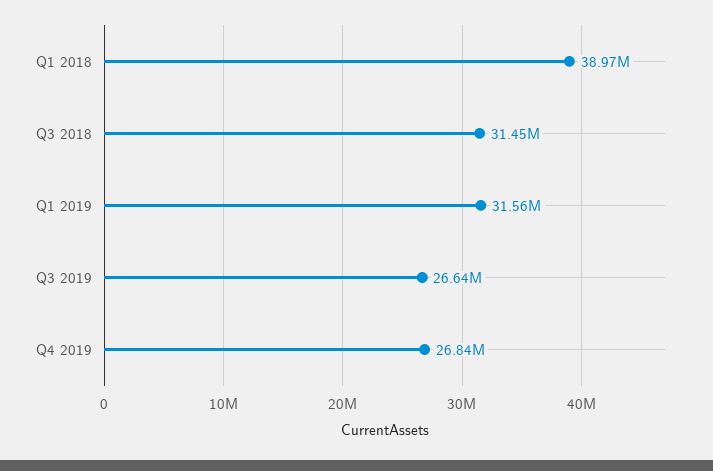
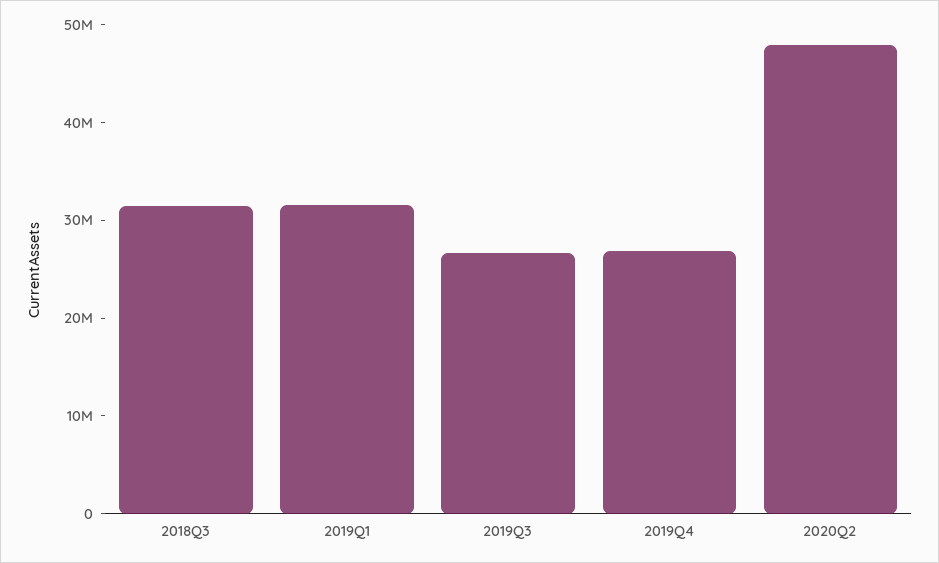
Q1 2018: 38970000 -> none
2020Q2: none -> 48000000

